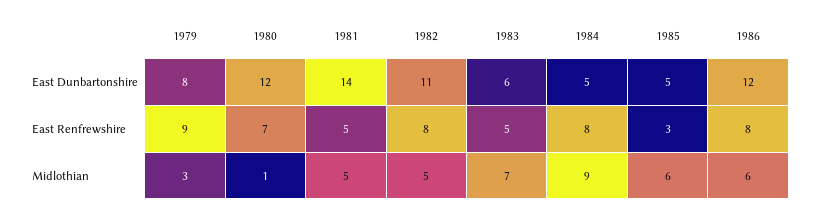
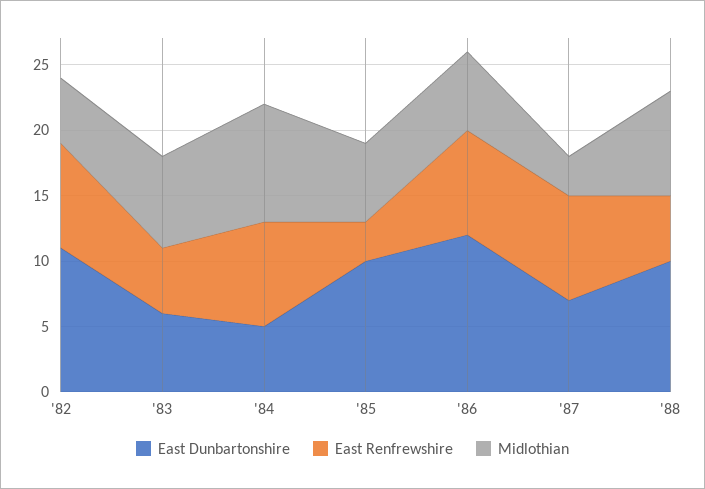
East Dunbartonshire, 1979: 8 -> none
East Dunbartonshire, 1980: 12 -> none
East Dunbartonshire, 1981: 14 -> none
East Dunbartonshire, 1985: 5 -> 10
East Renfrewshire, 1979: 9 -> none
East Renfrewshire, 1980: 7 -> none
East Renfrewshire, 1981: 5 -> none
Midlothian, 1979: 3 -> none
Midlothian, 1980: 1 -> none
Midlothian, 1981: 5 -> none
East Dunbartonshire, '87: none -> 7
East Renfrewshire, '87: none -> 8
Midlothian, '87: none -> 3
East Dunbartonshire, '88: none -> 10
East Renfrewshire, '88: none -> 5
Midlothian, '88: none -> 8

